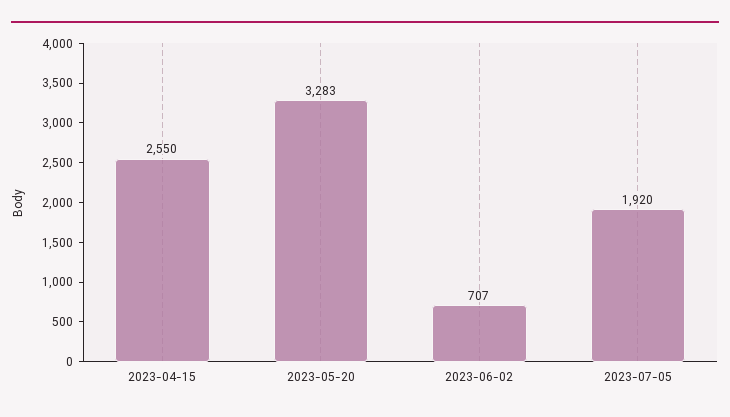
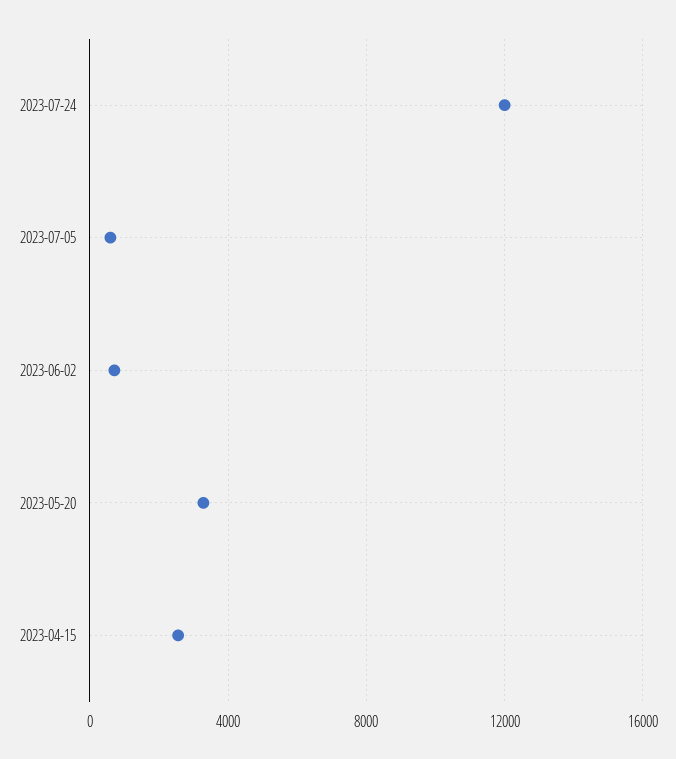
2023-07-05: 1920 -> 500
2023-07-24: none -> 12000

